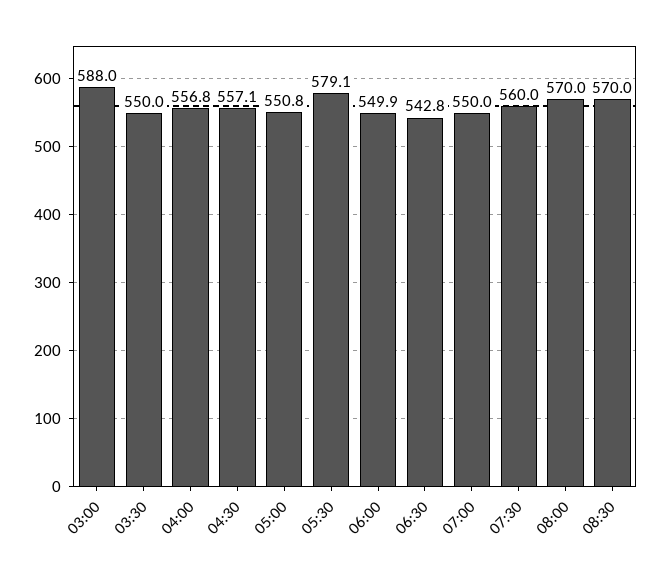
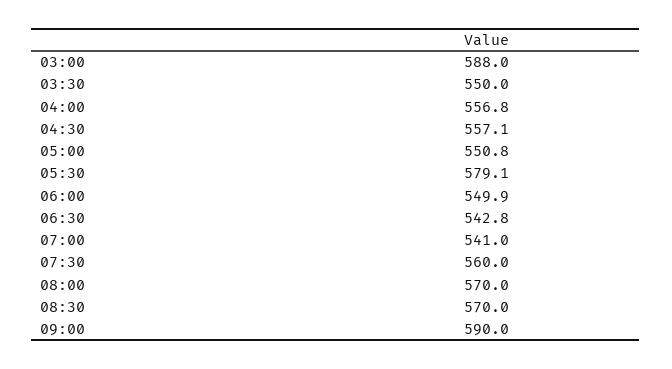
07:00: 550 -> 541
09:00: none -> 590

